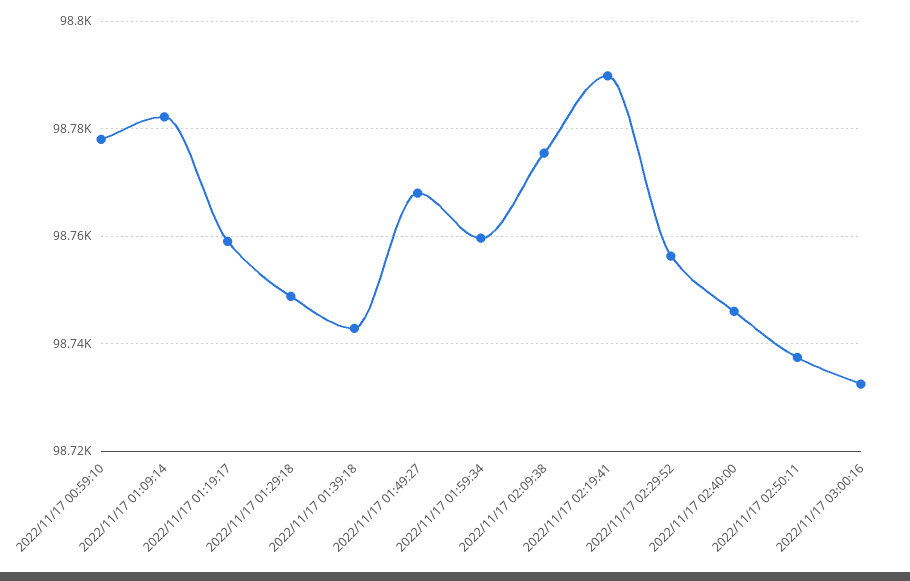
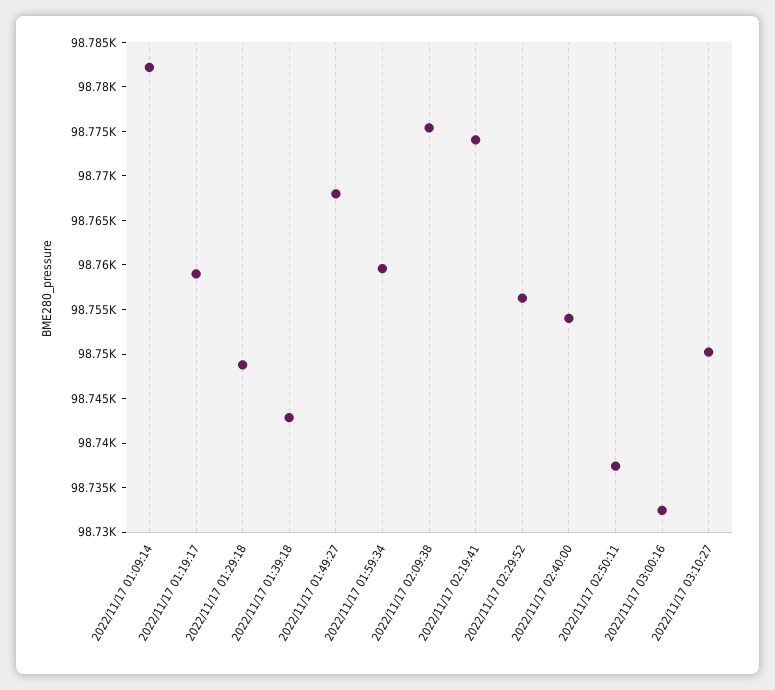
2022/11/17 00:59:10: 98778 -> none
2022/11/17 02:19:41: 98790 -> 98774
2022/11/17 02:40:00: 98746 -> 98754
2022/11/17 03:10:27: none -> 98750

